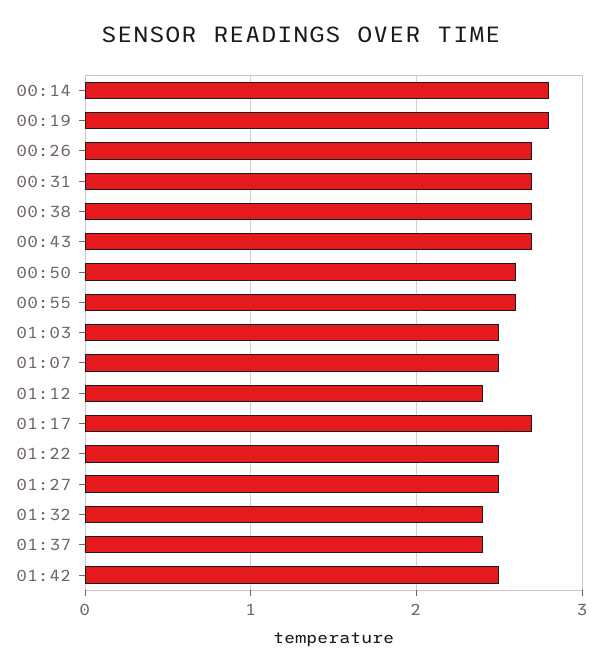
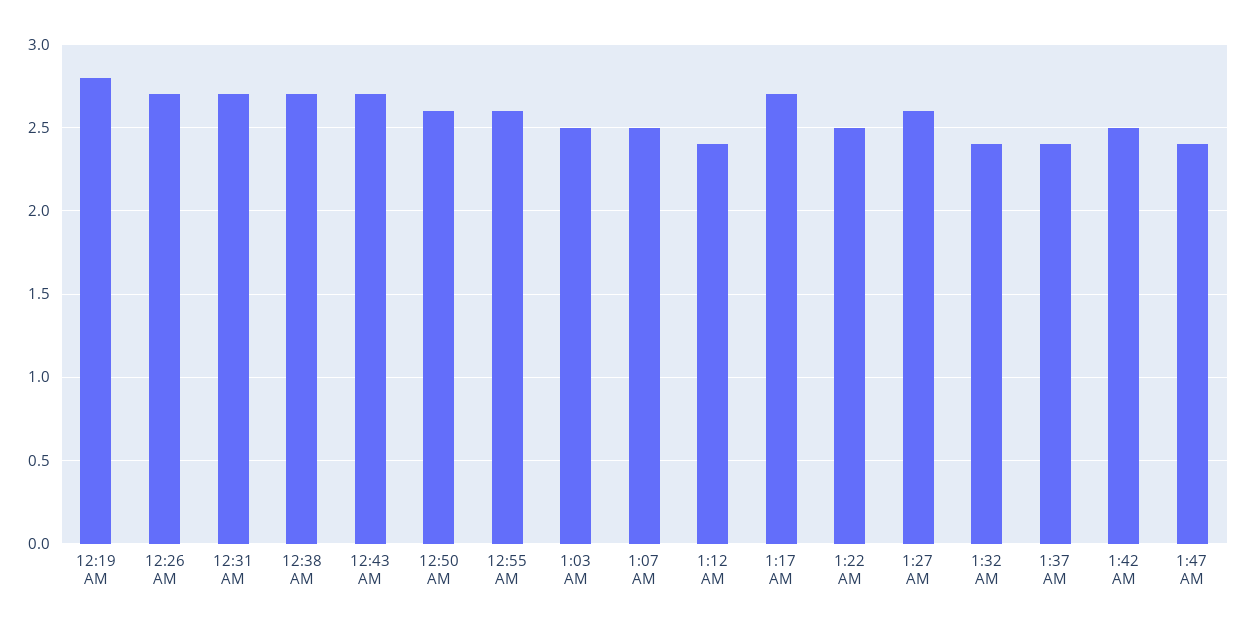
00:14: 2.8 -> none
01:27: 2.5 -> 2.6
1:47 AM: none -> 2.4

